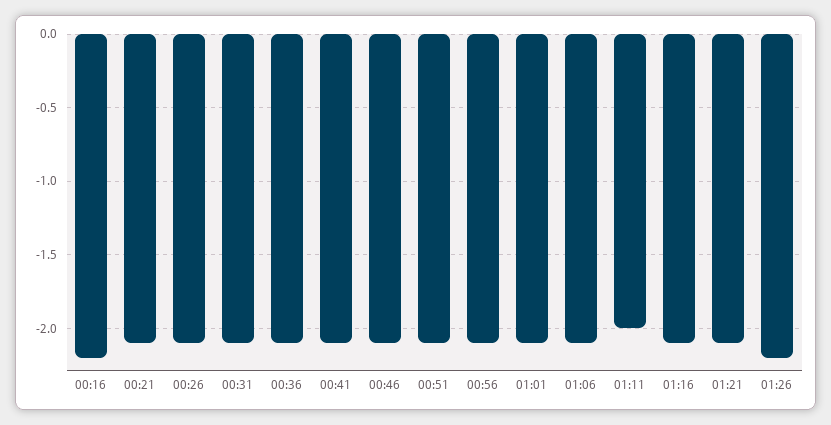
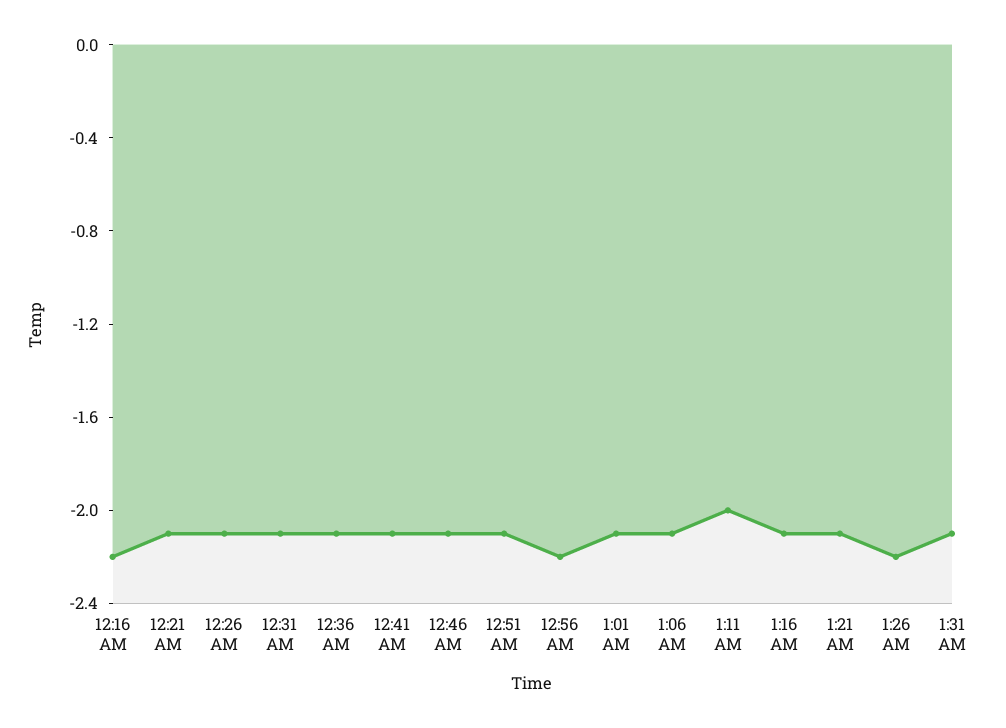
00:56: -2.1 -> -2.2
1:31 AM: none -> -2.1

